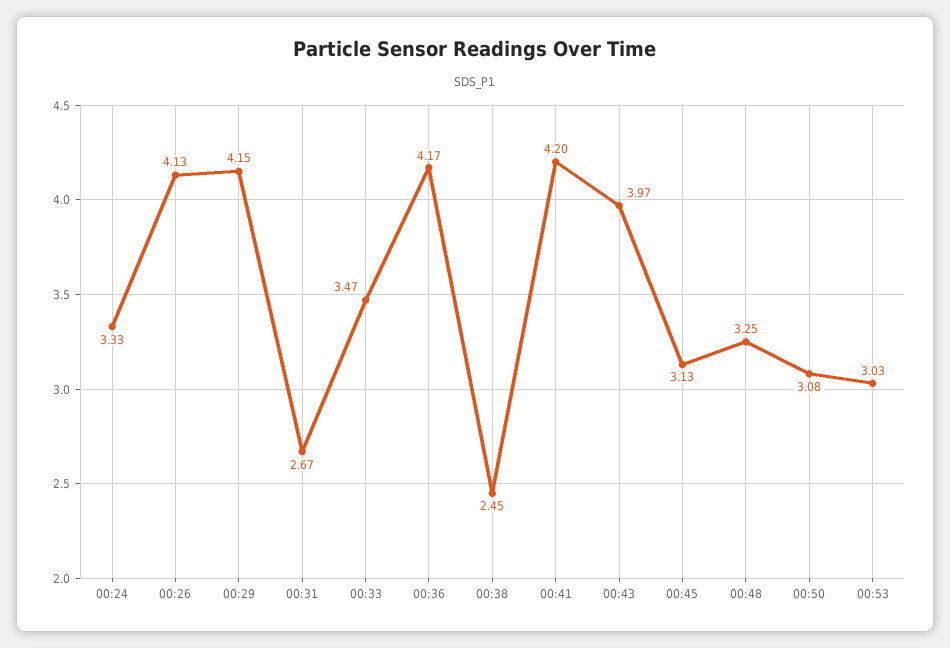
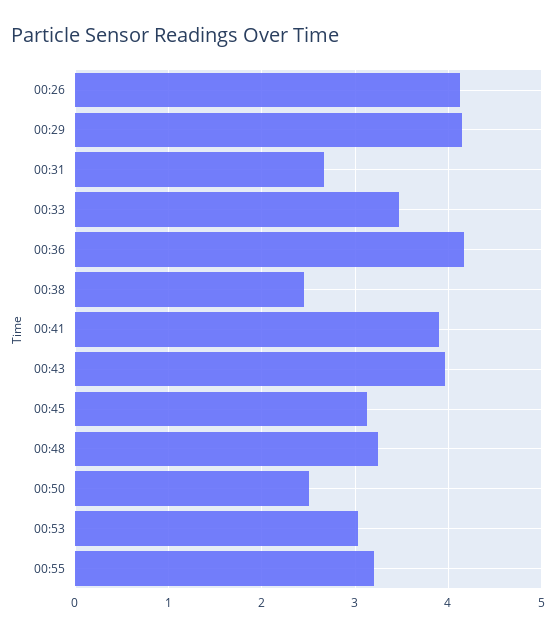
00:24: 3.33 -> none
00:41: 4.2 -> 3.9
00:50: 3.08 -> 2.5
00:55: none -> 3.2

